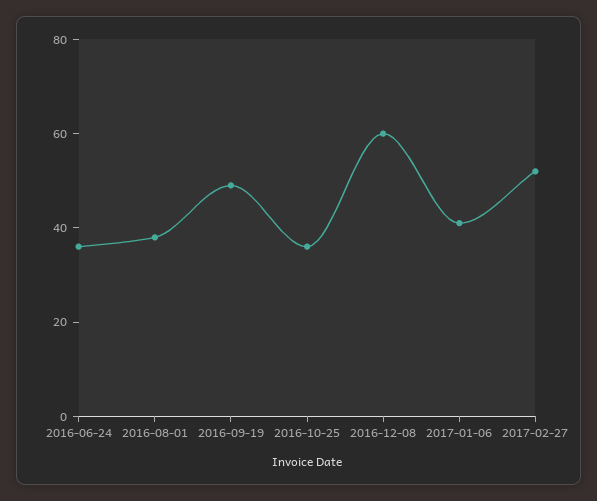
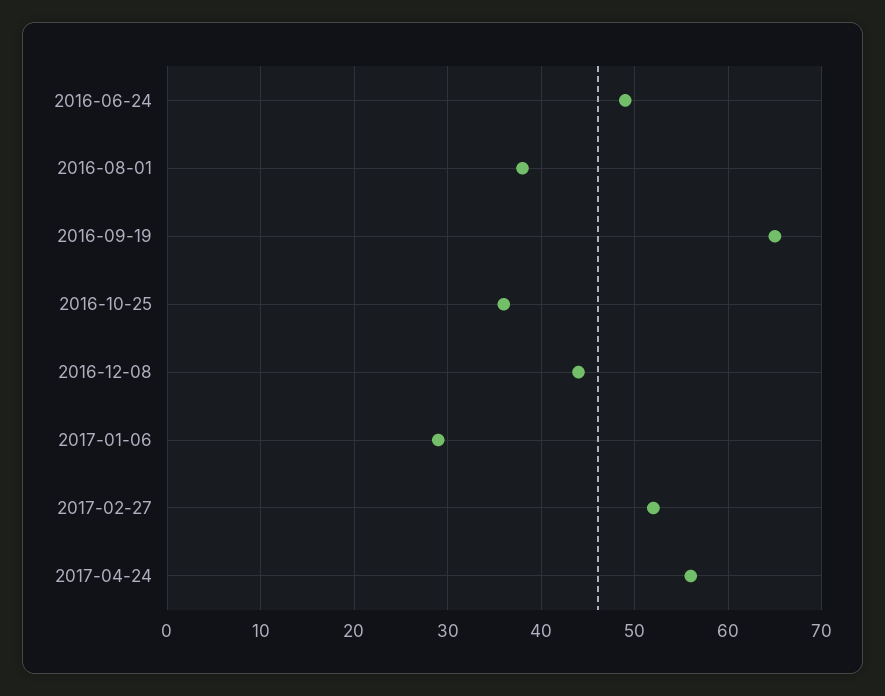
2016-06-24: 35 -> 49
2016-09-19: 50 -> 65
2016-12-08: 60 -> 44
2017-01-06: 40 -> 29
2017-04-24: none -> 56

